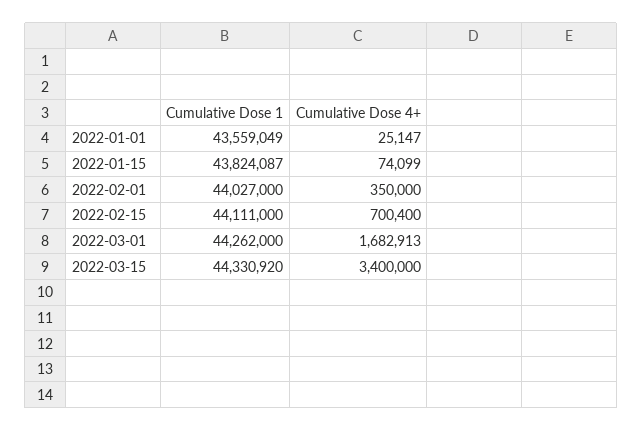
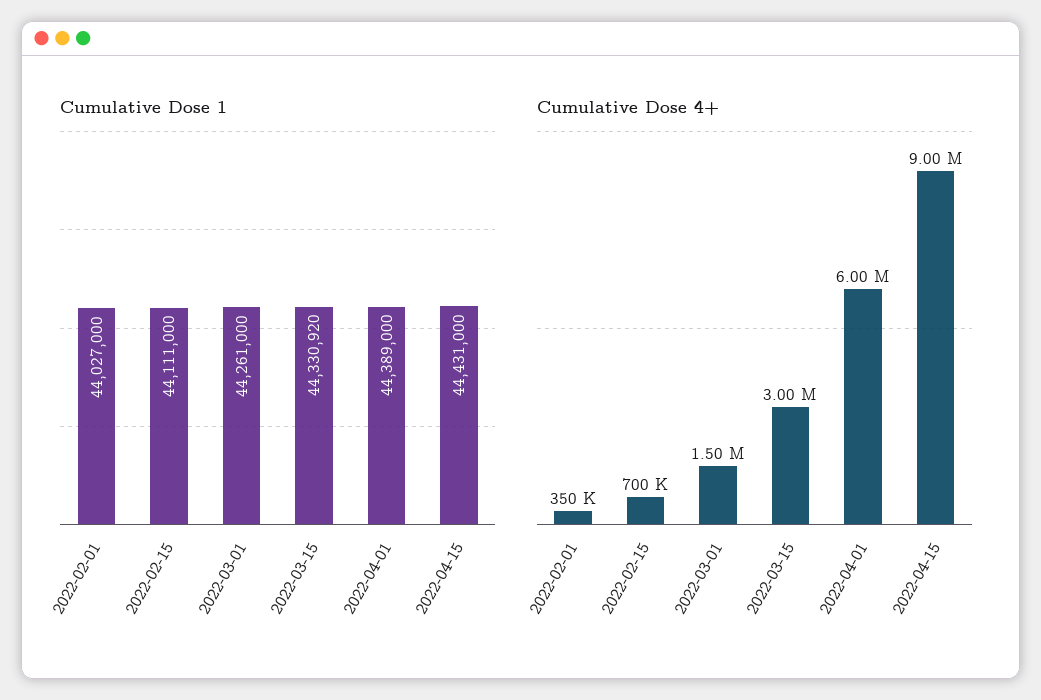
Cumulative Dose 1, 2022-01-01: 43559049 -> none
Cumulative Dose 4+, 2022-01-01: 25147 -> none
Cumulative Dose 1, 2022-01-15: 43824087 -> none
Cumulative Dose 4+, 2022-01-15: 74099 -> none
Cumulative Dose 1, 2022-03-01: 44262000 -> 44261000
Cumulative Dose 4+, 2022-03-01: 1682913 -> 1500000
Cumulative Dose 4+, 2022-03-15: 3400000 -> 3000000
Cumulative Dose 1, 2022-04-01: none -> 44389000
Cumulative Dose 1, 2022-04-15: none -> 44431000
Cumulative Dose 4+, 2022-04-01: none -> 6000000
Cumulative Dose 4+, 2022-04-15: none -> 9000000

